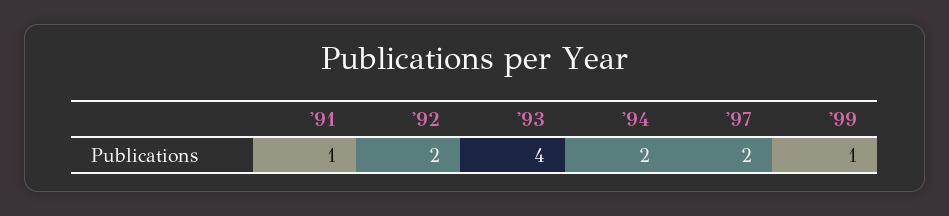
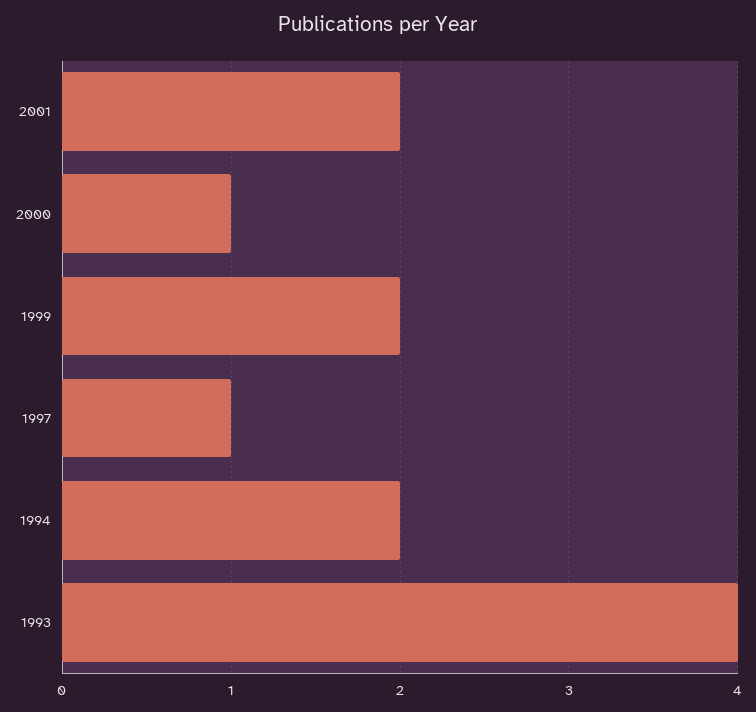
'91: 1 -> none
'92: 2 -> none
'97: 2 -> 1
'99: 1 -> 2
2001: none -> 2
2000: none -> 1

